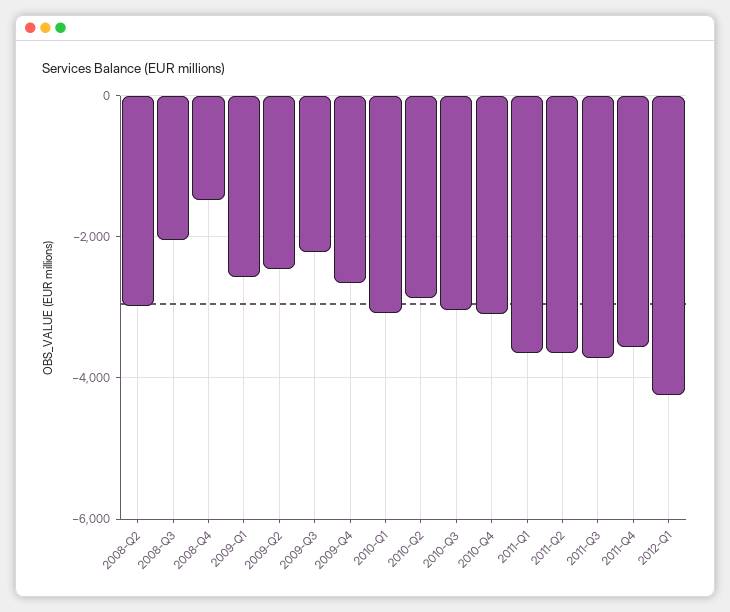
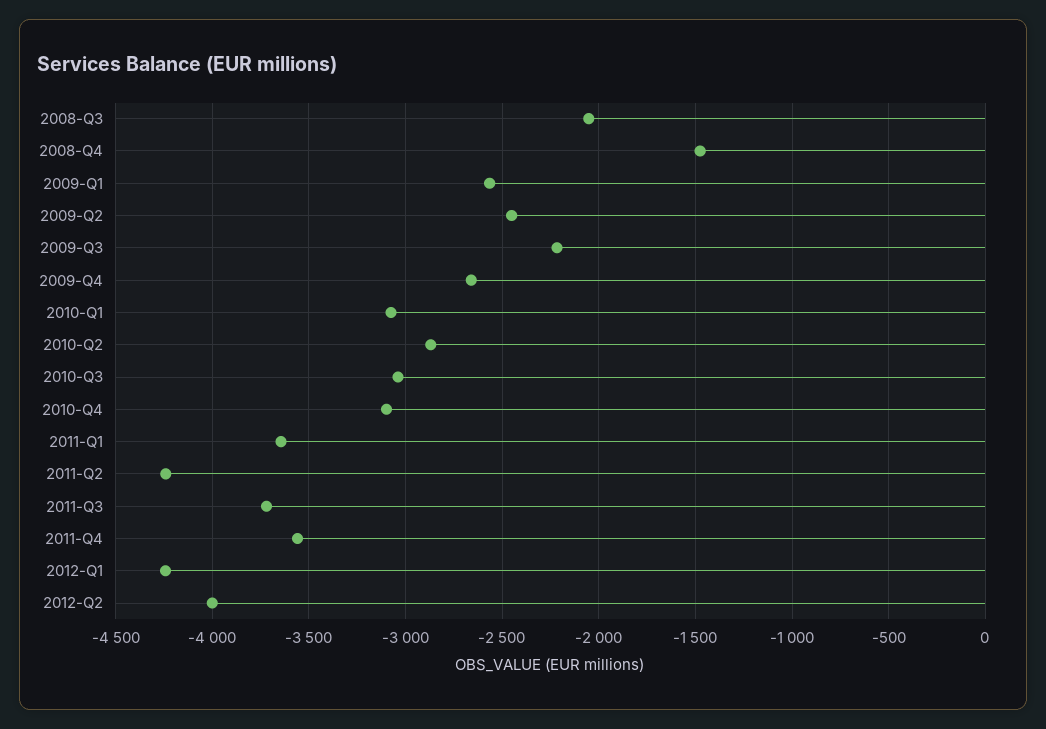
2008-Q2: -3000 -> none
2011-Q2: -3600 -> -4250
2012-Q2: none -> -4000

